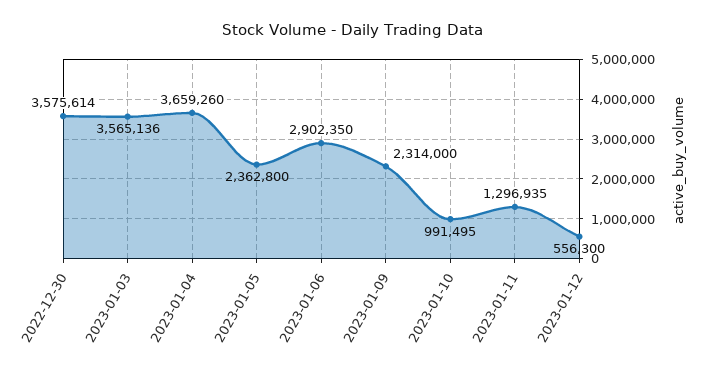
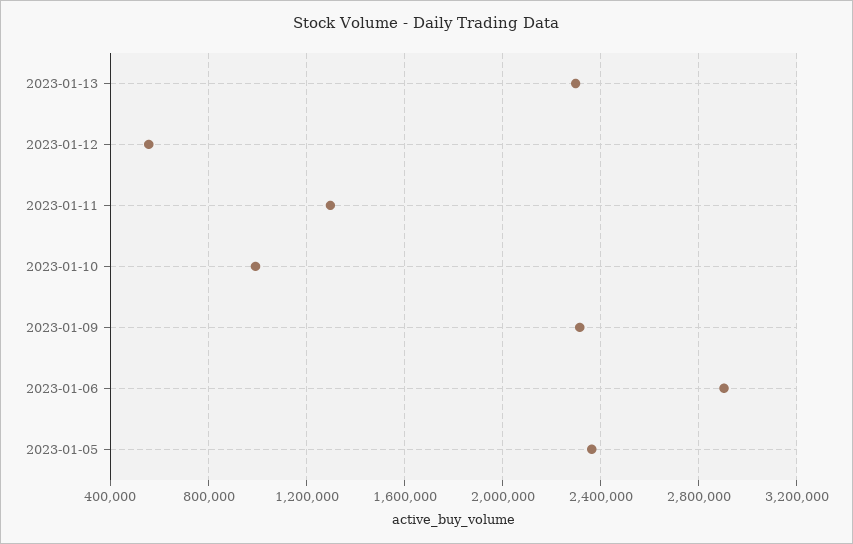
2022-12-30: 3575614 -> none
2023-01-03: 3565136 -> none
2023-01-04: 3659260 -> none
2023-01-13: none -> 2300000

